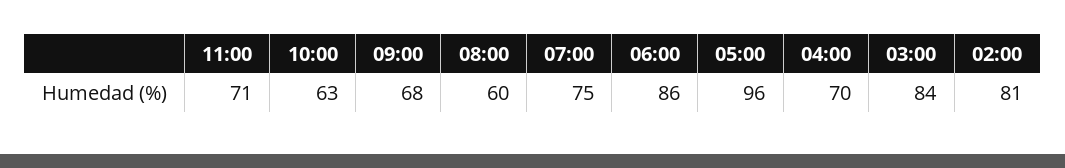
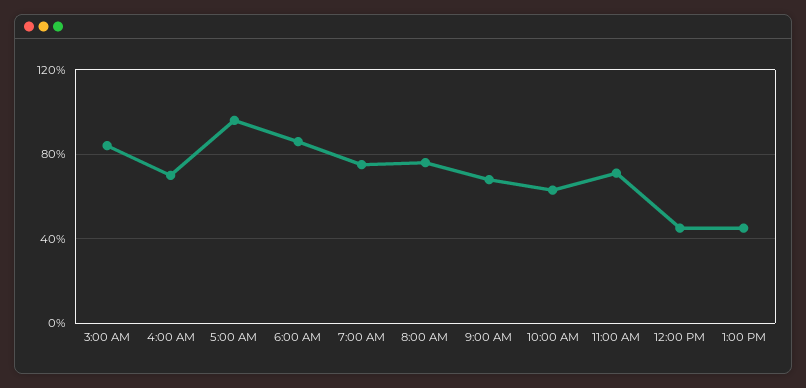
08:00: 60 -> 75
02:00: 81 -> none
12:00 PM: none -> 45
1:00 PM: none -> 45

